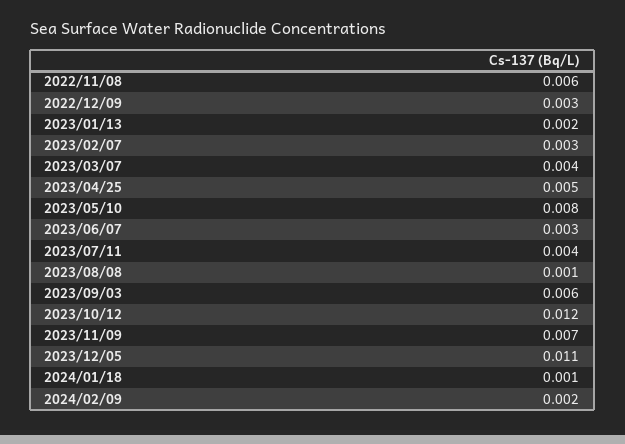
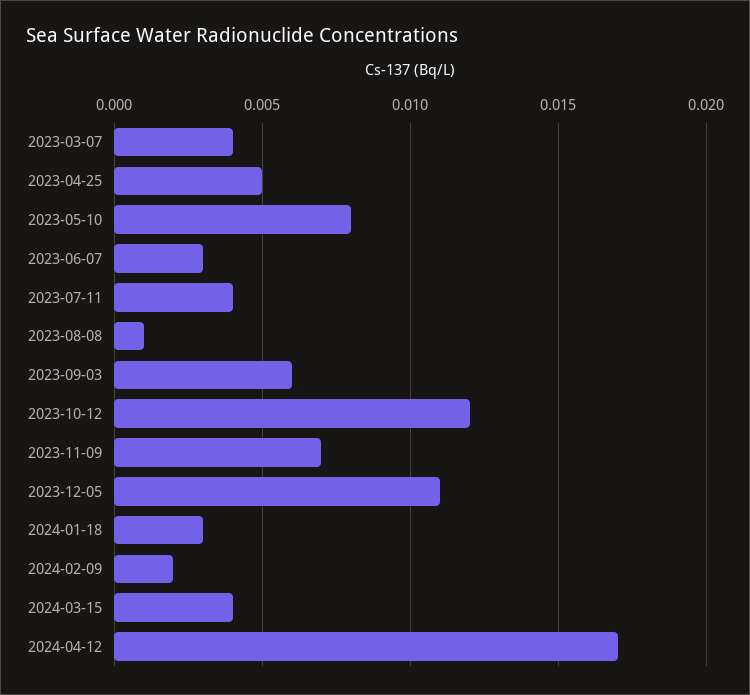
2022/11/08: 0.006 -> none
2022/12/09: 0.003 -> none
2023/01/13: 0.002 -> none
2023/02/07: 0.003 -> none
2024/01/18: 0.001 -> 0.003
2024-03-15: none -> 0.004
2024-04-12: none -> 0.017

